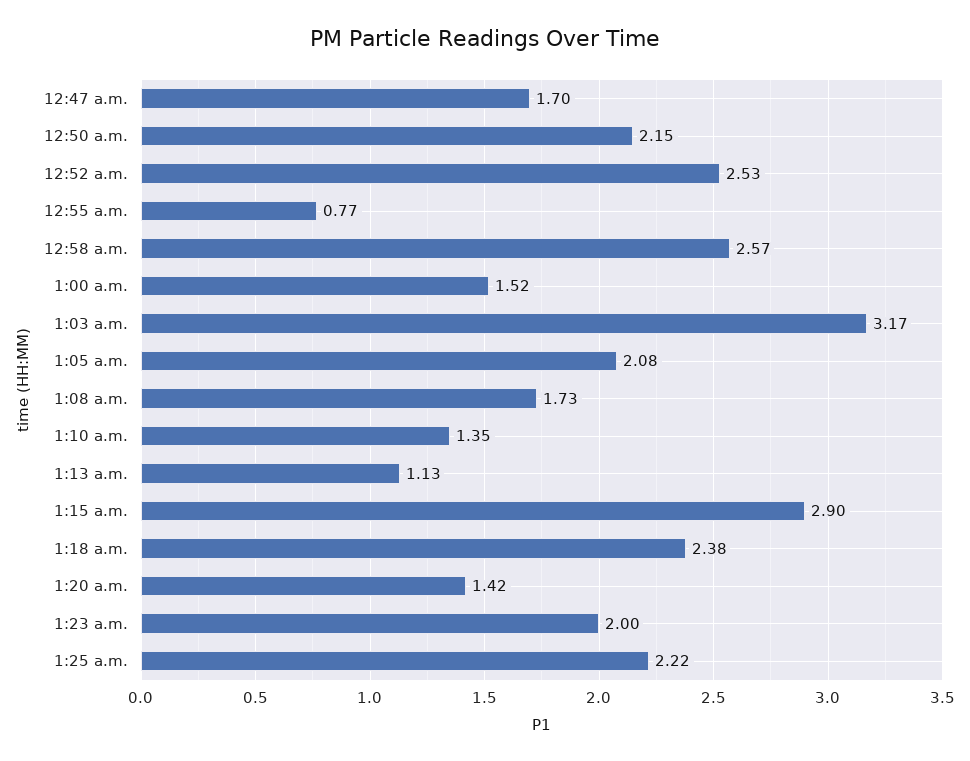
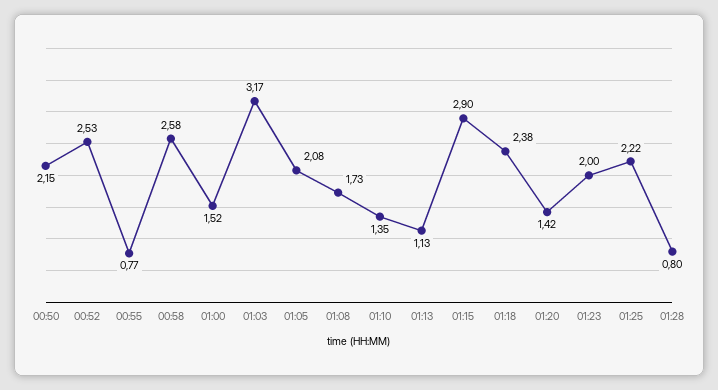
12:47 a.m.: 1.7 -> none
12:58 a.m.: 2.57 -> 2.58
01:28: none -> 0.8

